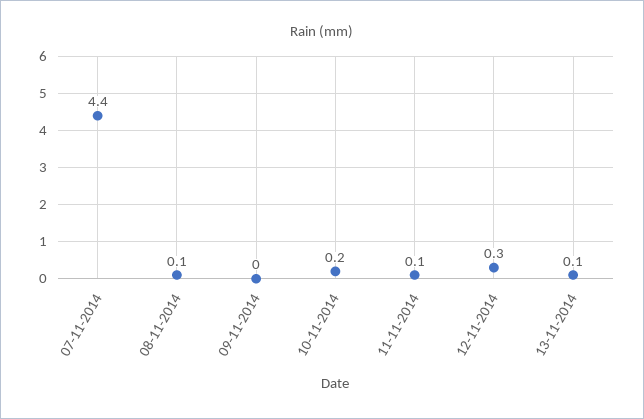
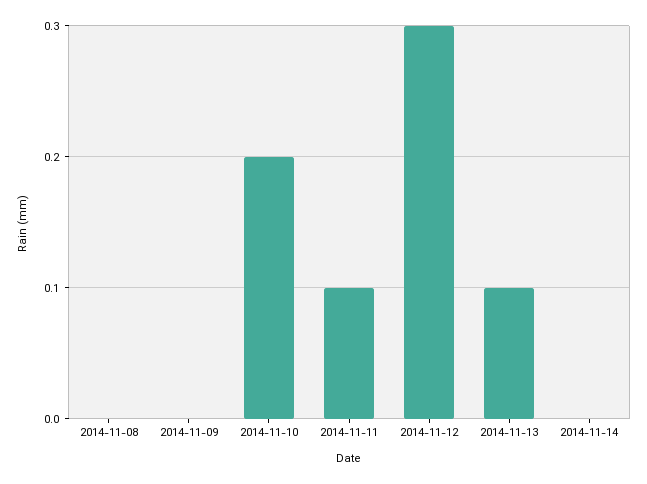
07-11-2014: 4.4 -> none
08-11-2014: 0.1 -> 0
2014-11-14: none -> 0

